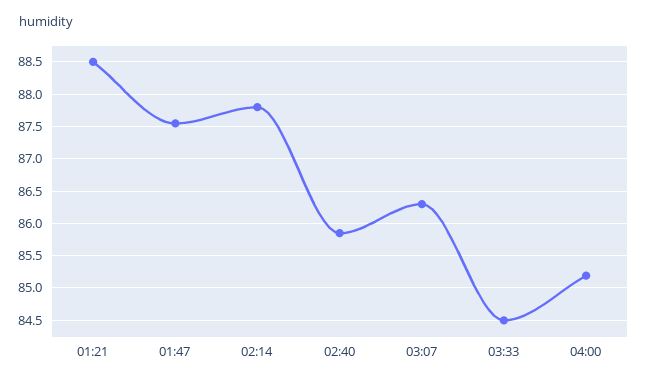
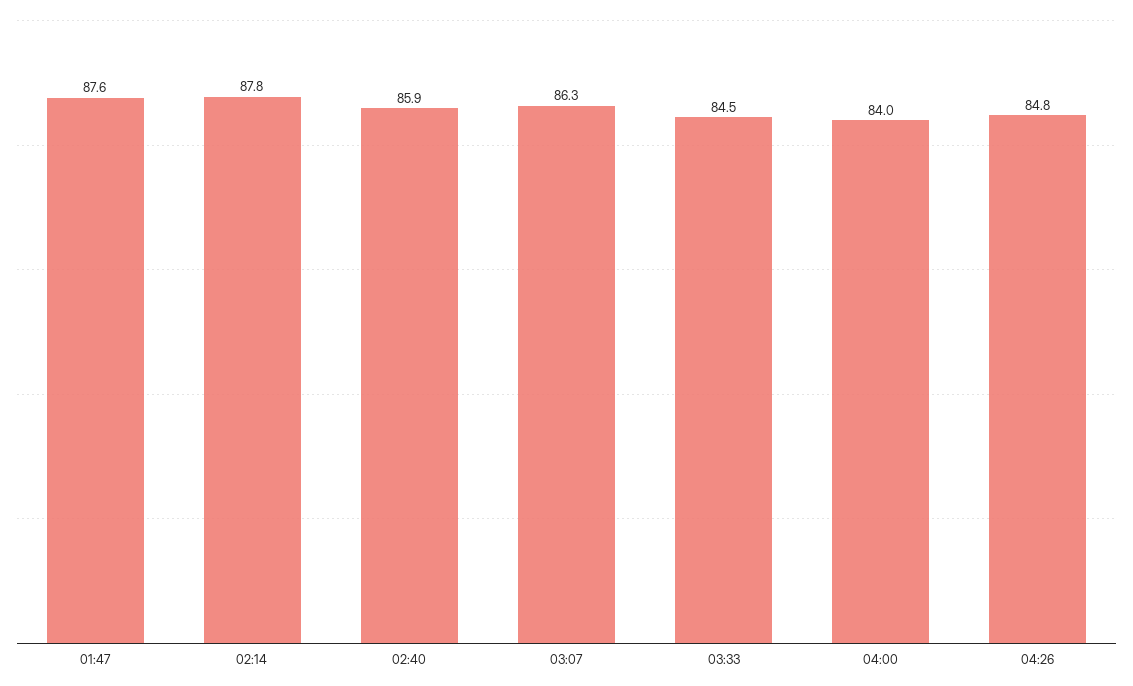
01:21: 88.5 -> none
04:00: 85.2 -> 84
04:26: none -> 84.8

